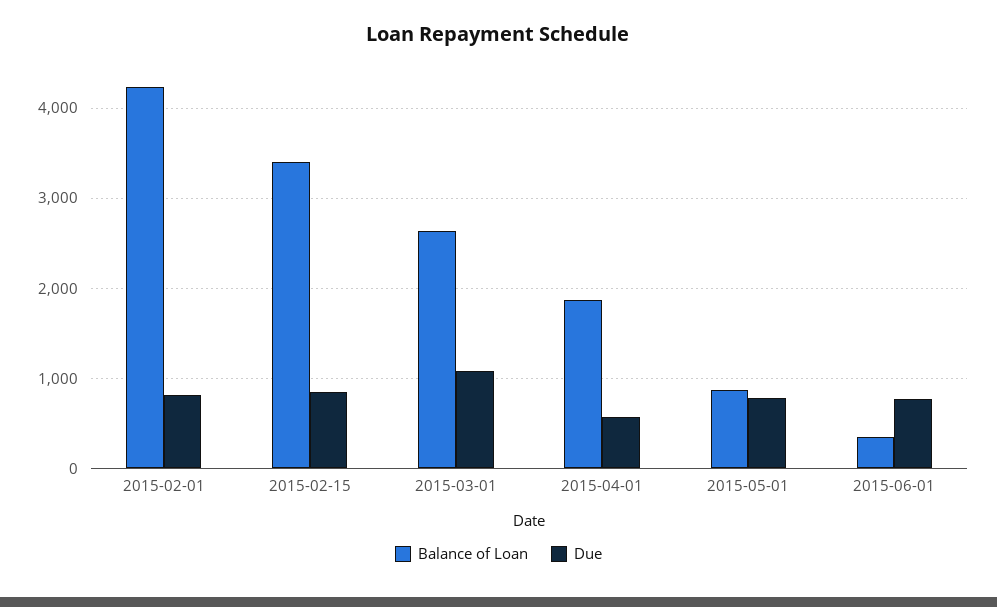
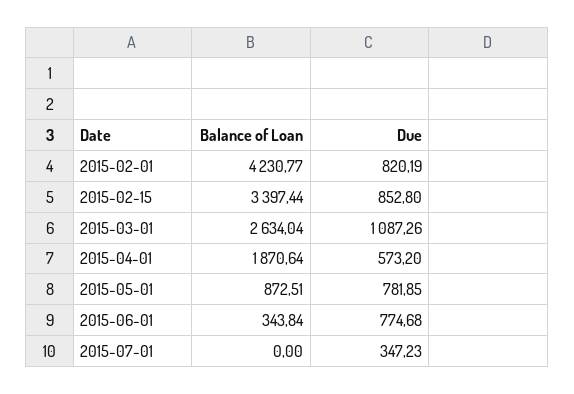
Balance of Loan, 2015-07-01: none -> 0
Due, 2015-07-01: none -> 347.23

